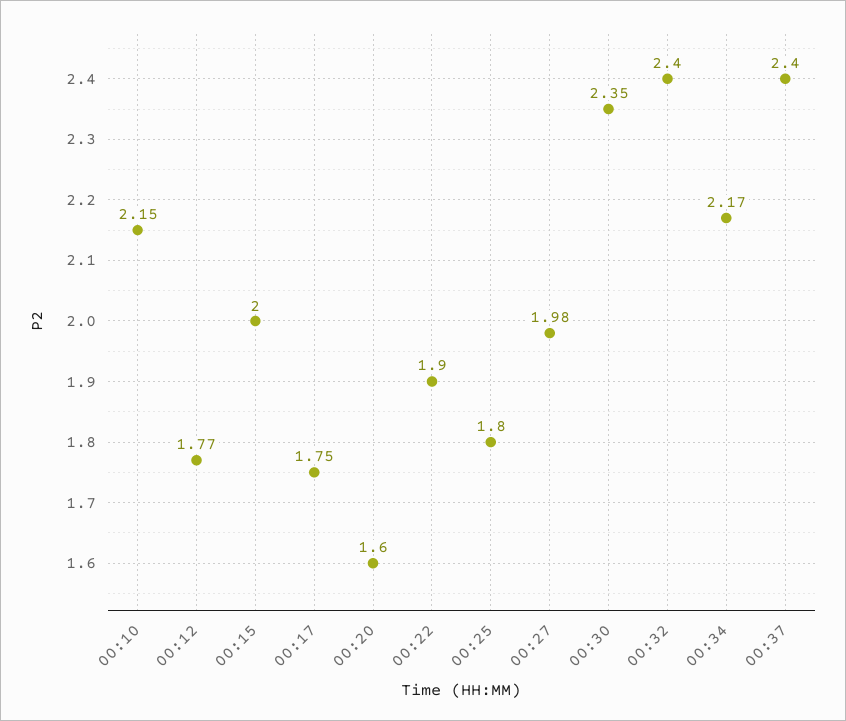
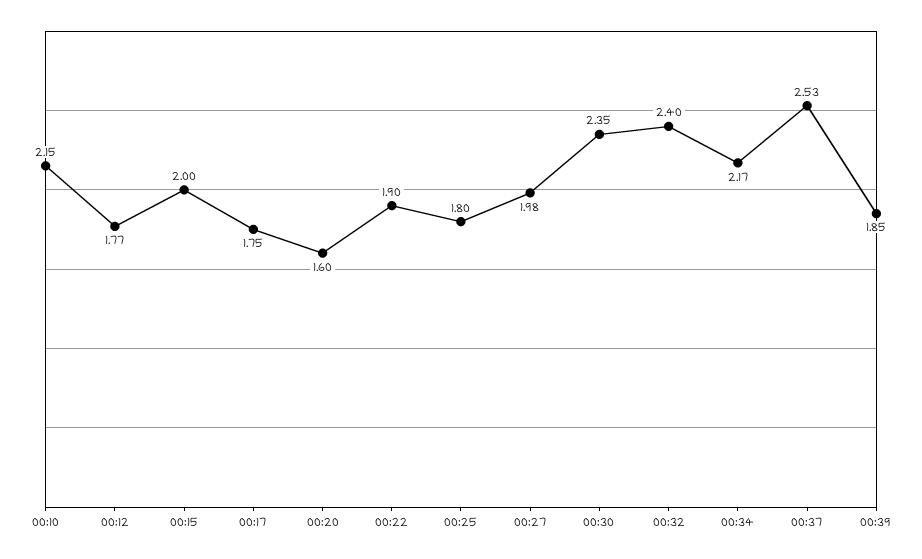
00:37: 2.4 -> 2.53
00:39: none -> 1.85

